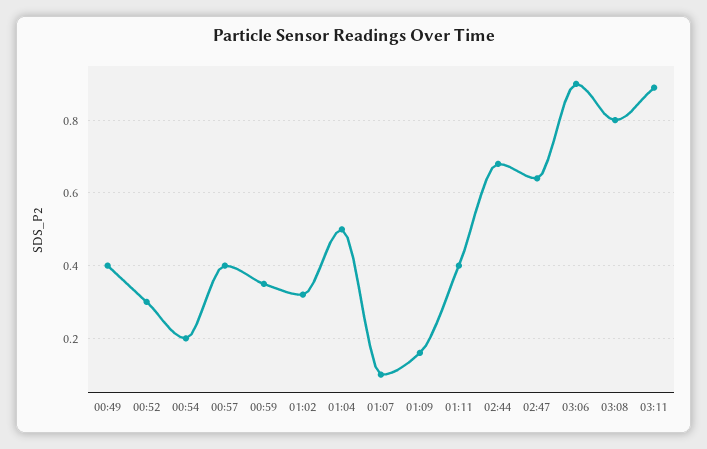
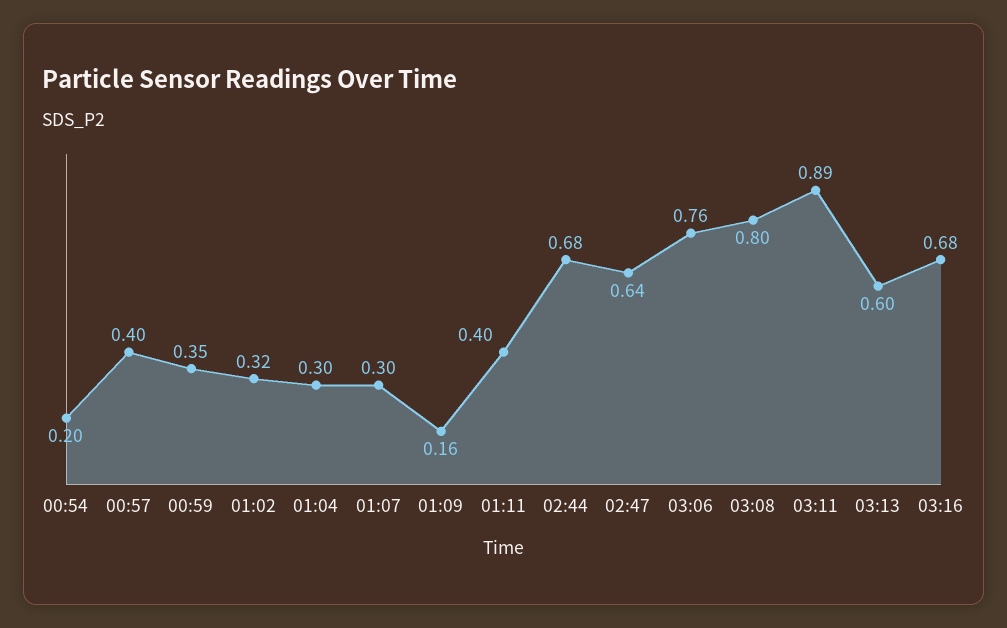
00:49: 0.4 -> none
00:52: 0.3 -> none
01:04: 0.5 -> 0.3
01:07: 0.1 -> 0.3
03:06: 0.9 -> 0.76
03:13: none -> 0.6
03:16: none -> 0.68

